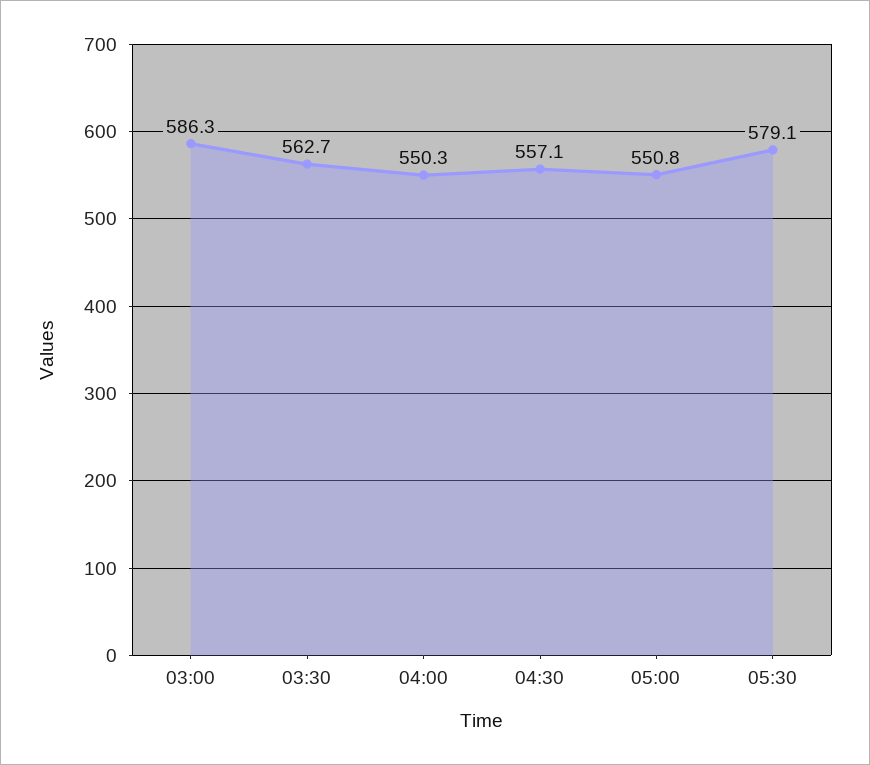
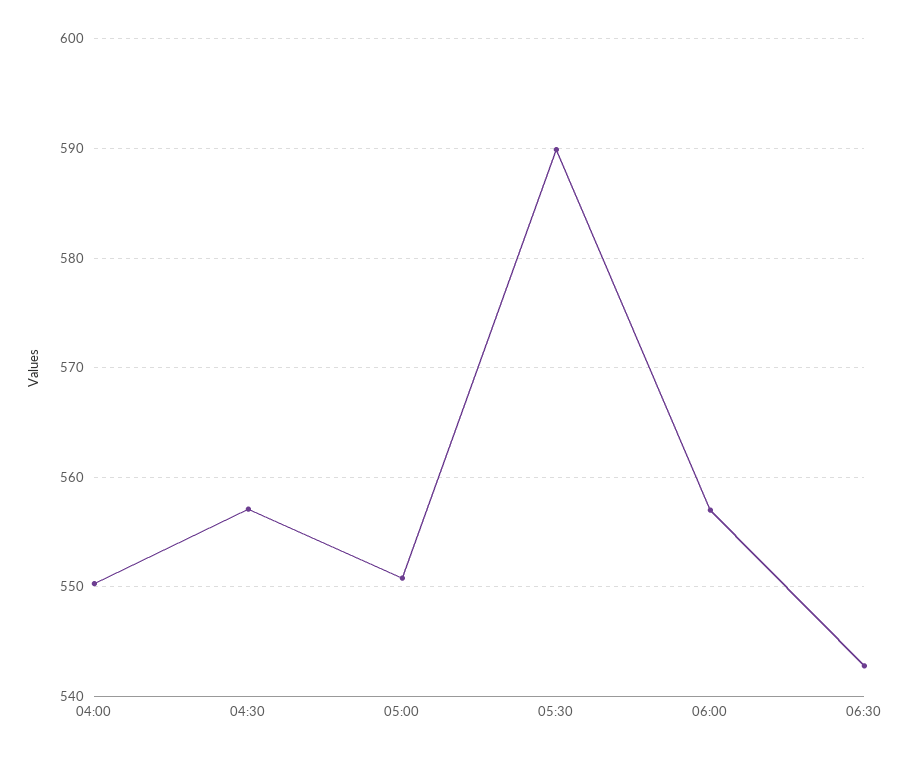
03:00: 586.3 -> none
03:30: 562.7 -> none
05:30: 579.1 -> 590
06:00: none -> 557
06:30: none -> 543

